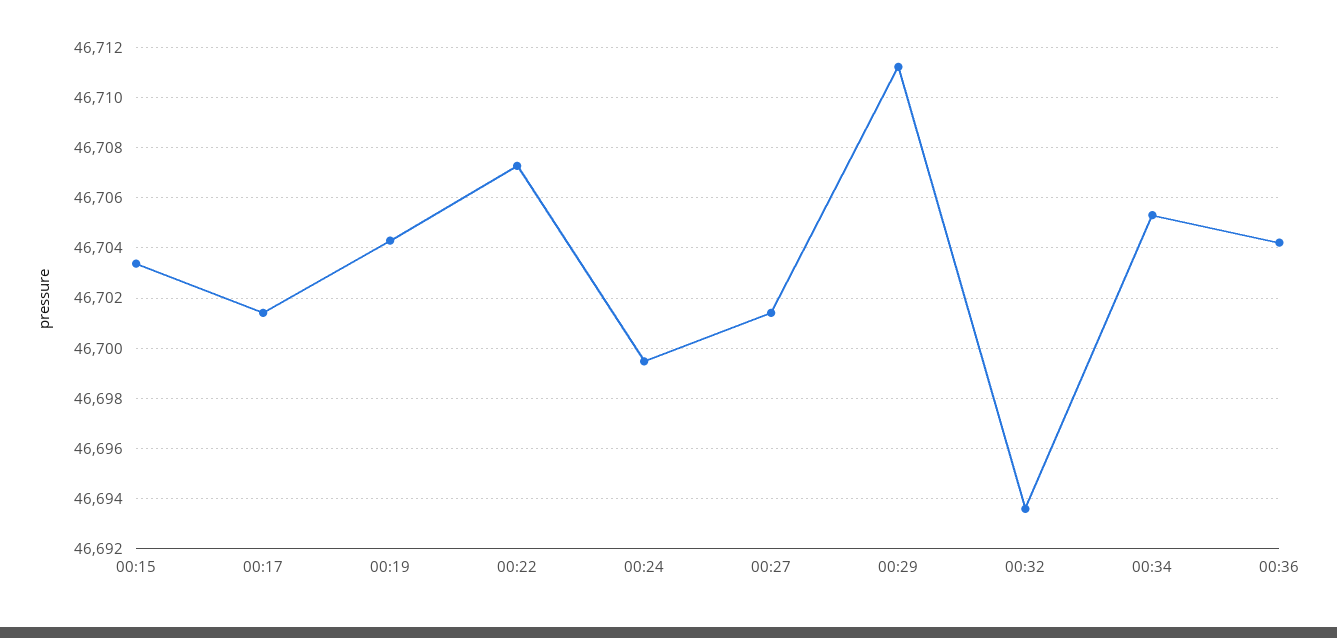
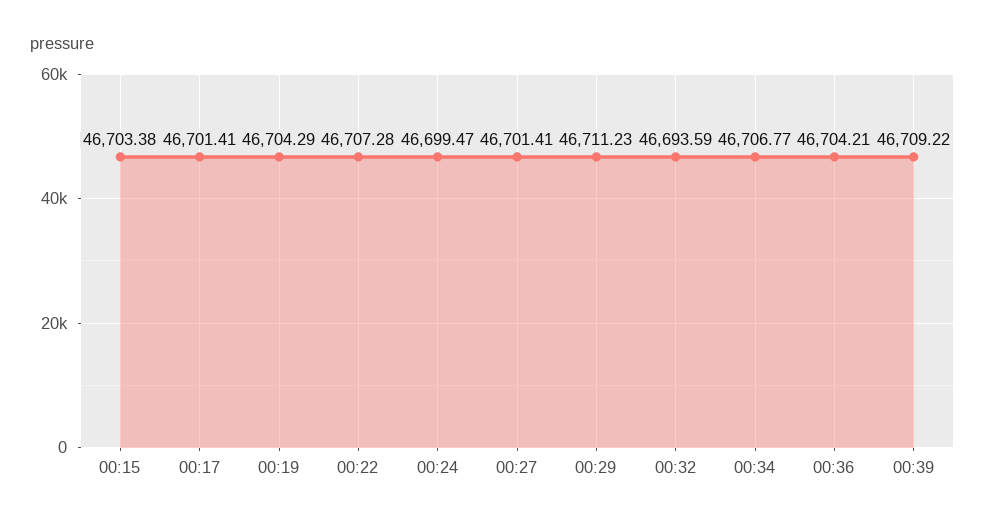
00:34: 46705.25 -> 46706.77
00:39: none -> 46709.22

